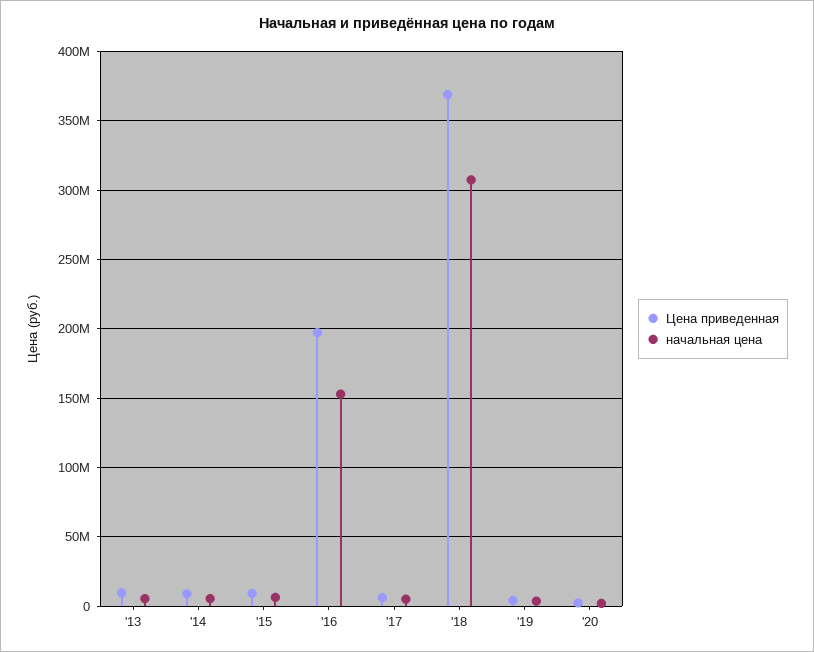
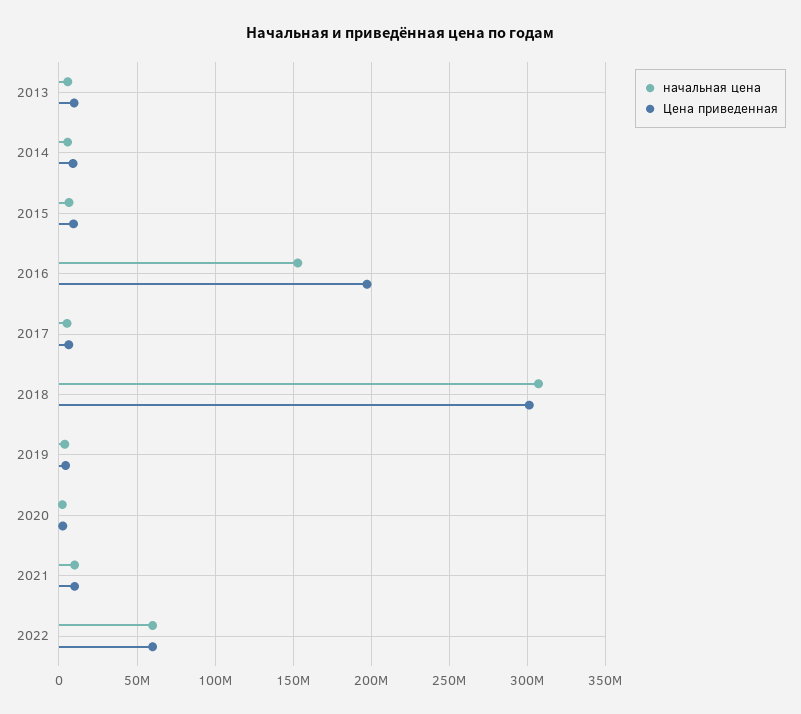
Цена приведенная, '18: 370000000 -> 300000000
начальная цена, 2021: none -> 10000000
Цена приведенная, 2021: none -> 10000000
начальная цена, 2022: none -> 60000000
Цена приведенная, 2022: none -> 60000000

